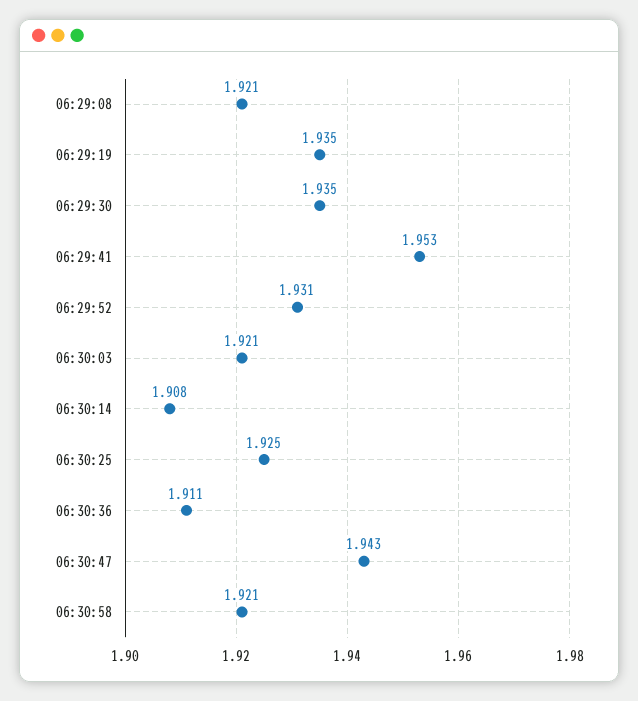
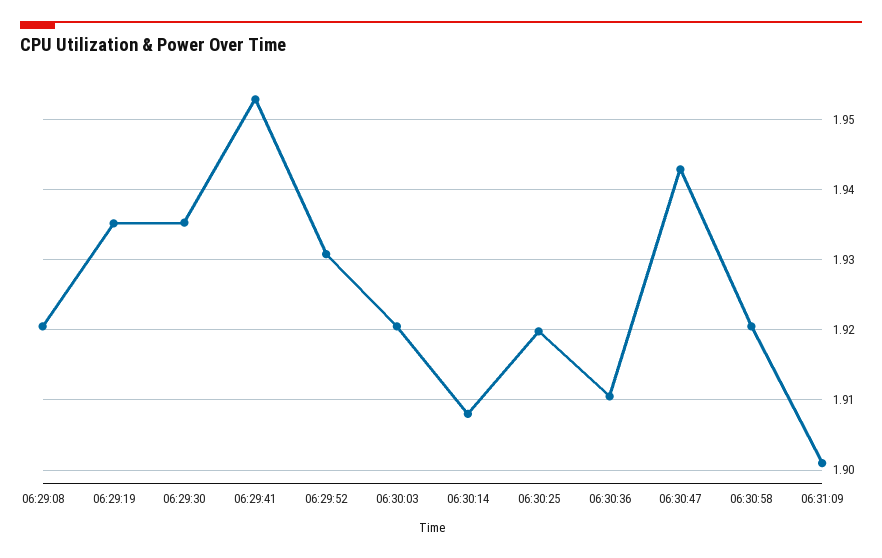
06:30:25: 1.925 -> 1.92
06:31:09: none -> 1.901

